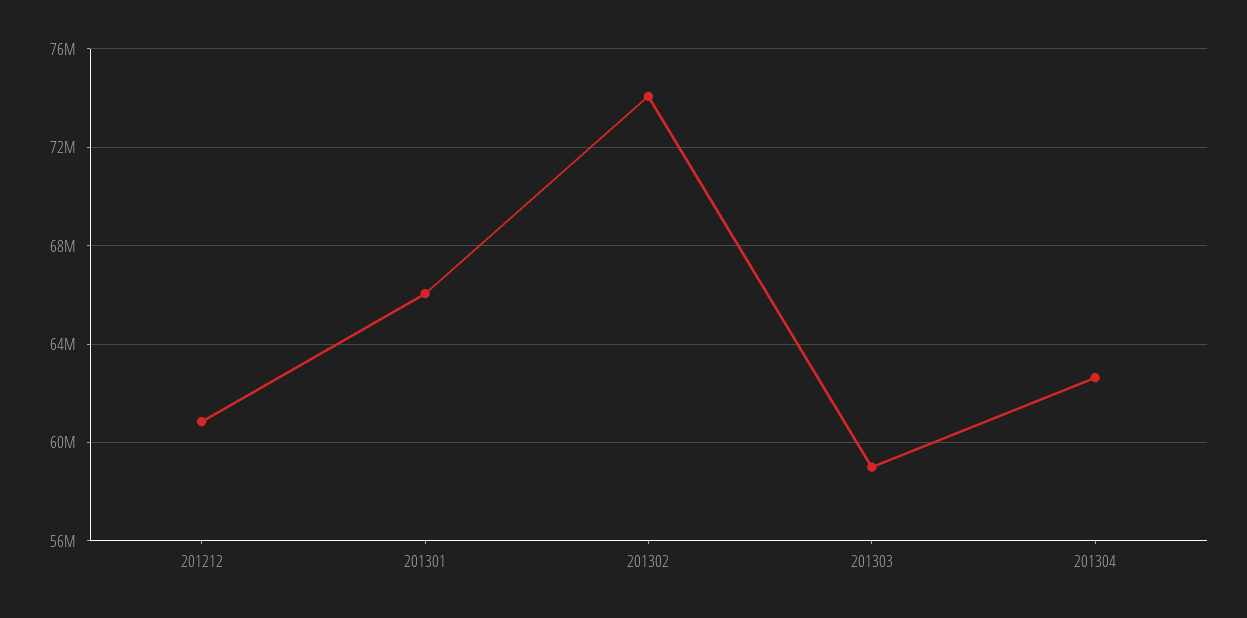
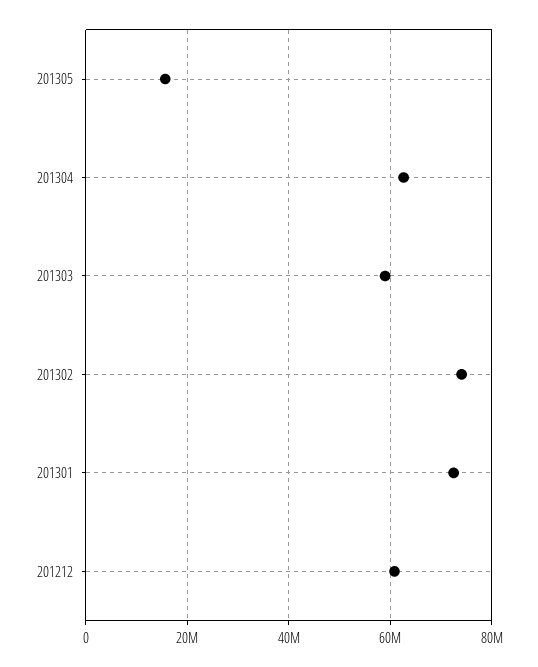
201301: 66000000 -> 72000000
201305: none -> 16000000

